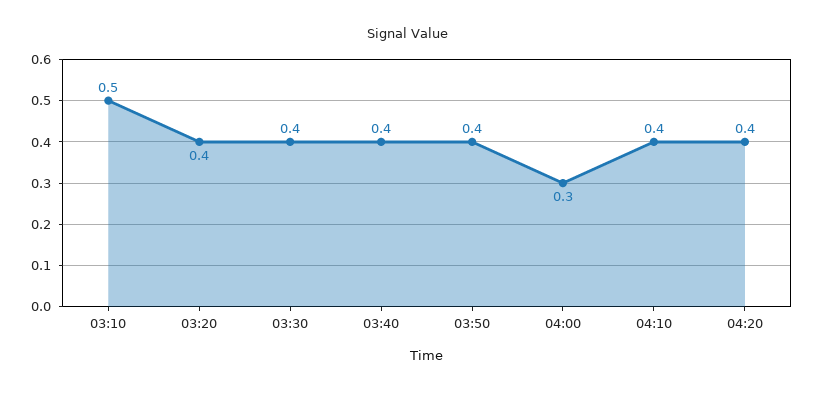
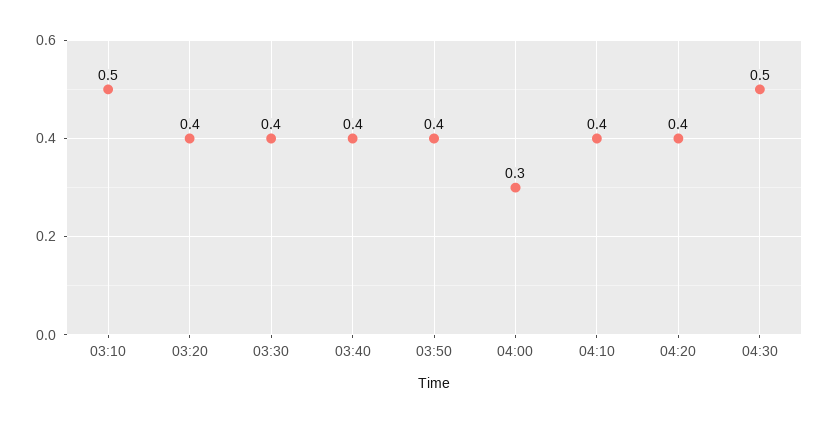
04:30: none -> 0.5

